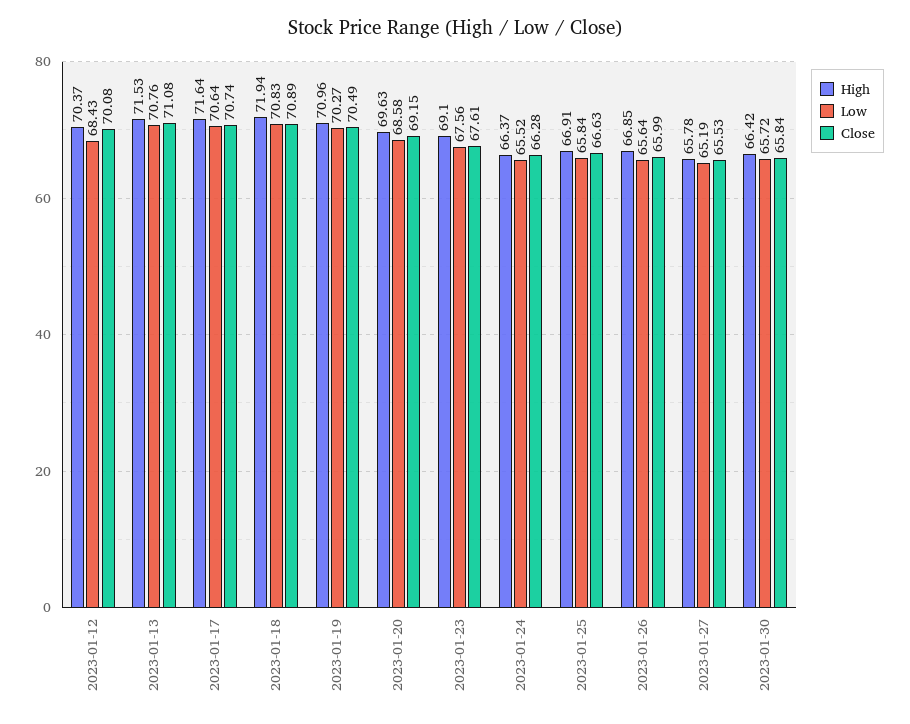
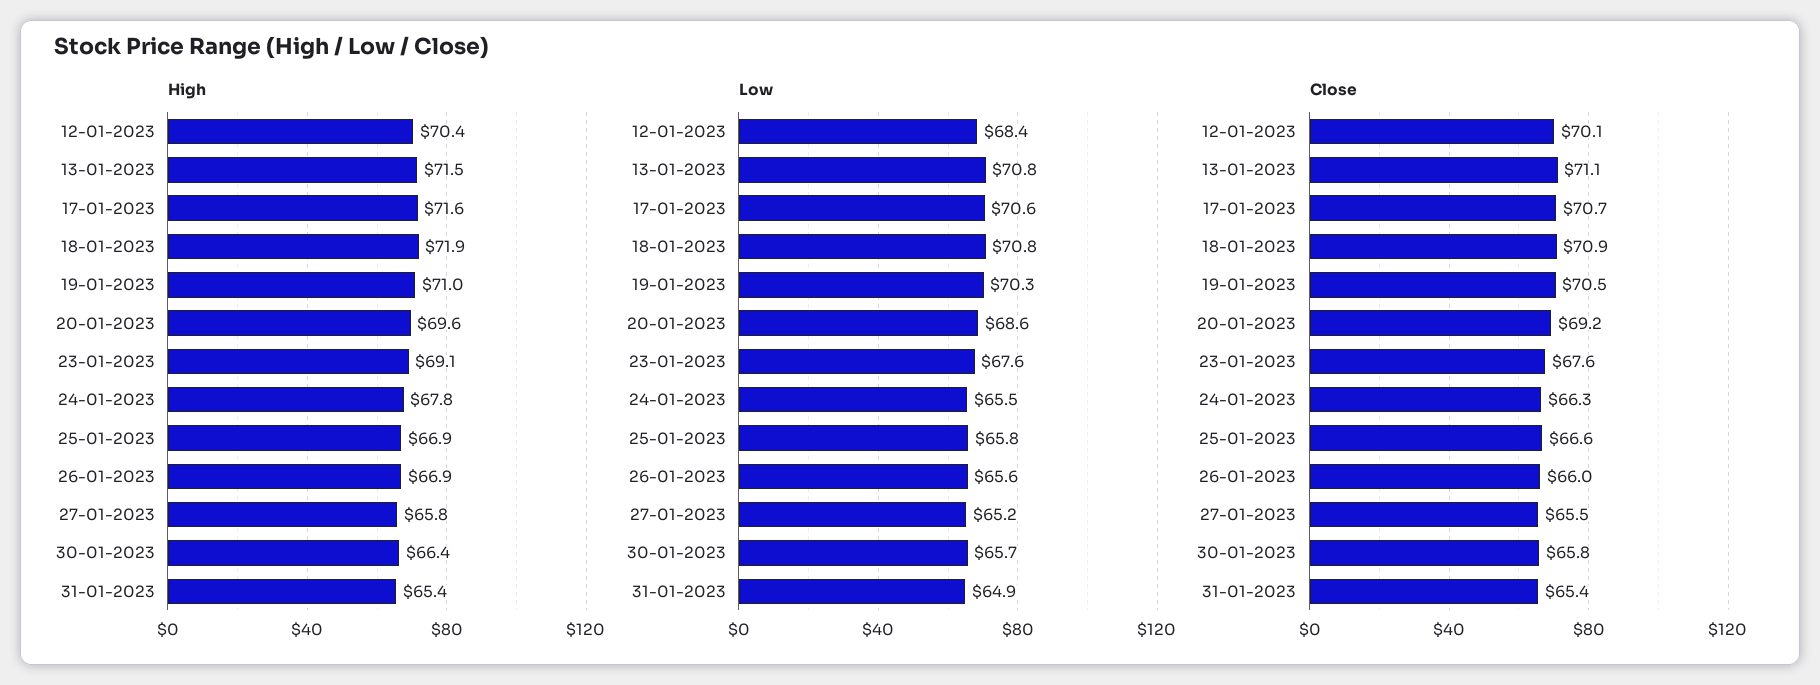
High, 2023-01-24: 66.37 -> 67.8
High, 31-01-2023: none -> 65.4
Low, 31-01-2023: none -> 64.9
Close, 31-01-2023: none -> 65.4

